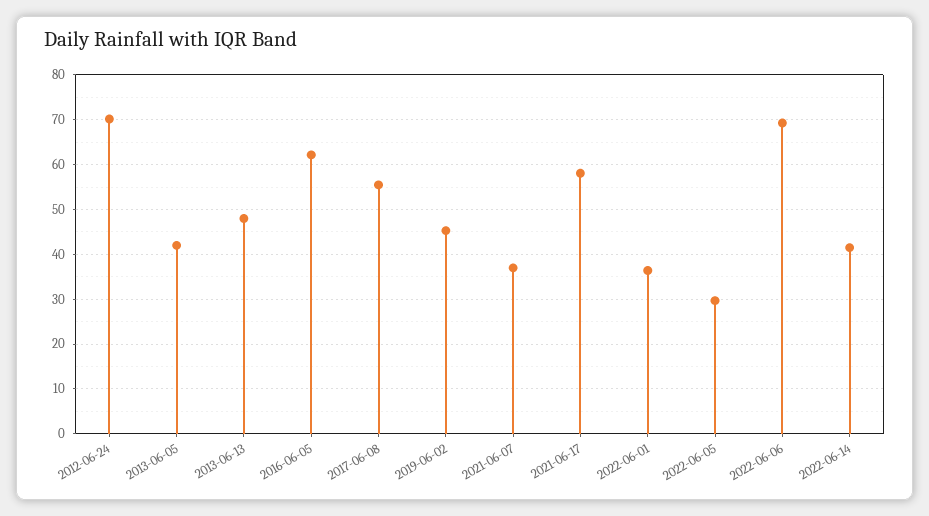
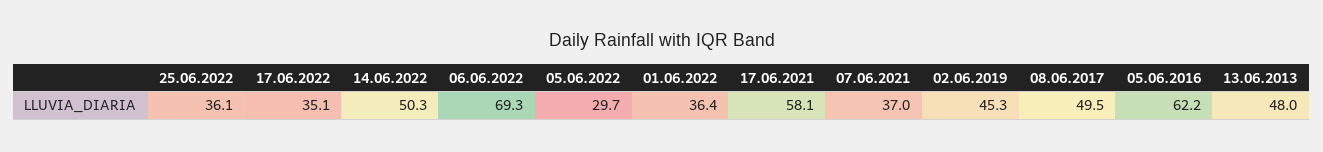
2012-06-24: 70 -> none
2013-06-05: 42 -> none
2017-06-08: 56 -> 49.5
2022-06-14: 42 -> 50.3
25.06.2022: none -> 36.1
17.06.2022: none -> 35.1

